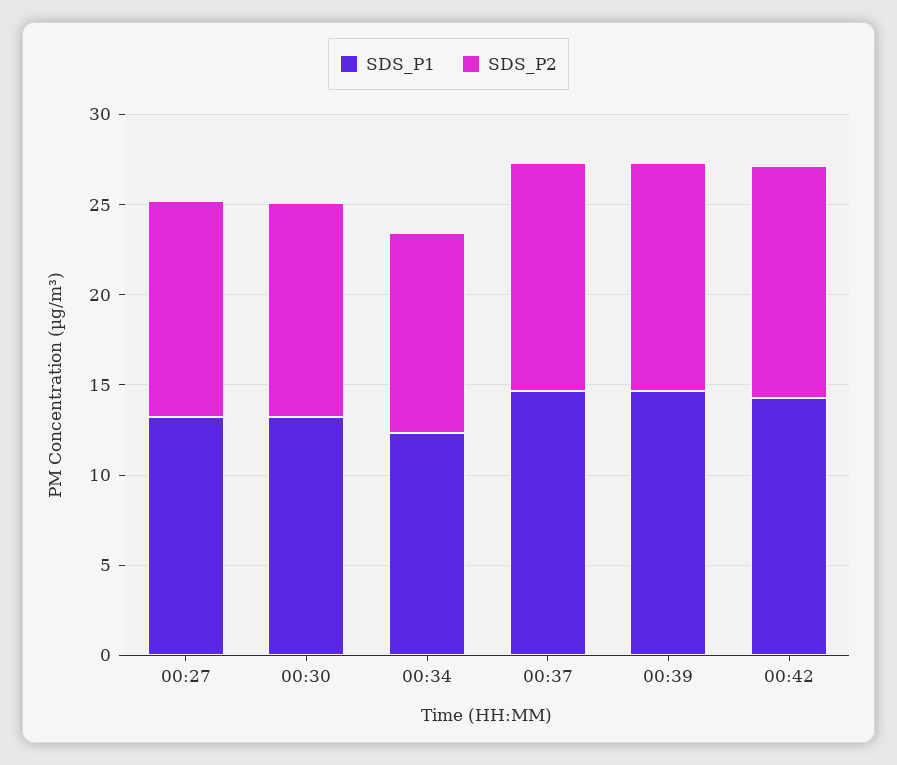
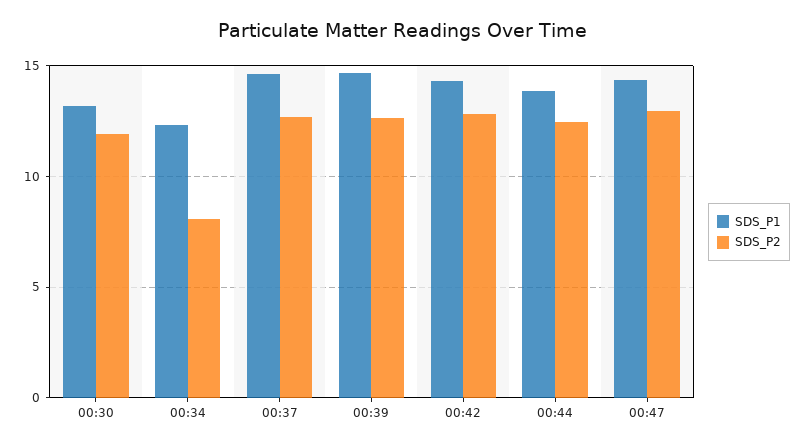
SDS_P1, 00:27: 13 -> none
SDS_P2, 00:27: 12 -> none
SDS_P2, 00:34: 11 -> 8
SDS_P1, 00:44: none -> 14
SDS_P2, 00:44: none -> 12.5
SDS_P1, 00:47: none -> 14.5
SDS_P2, 00:47: none -> 13

